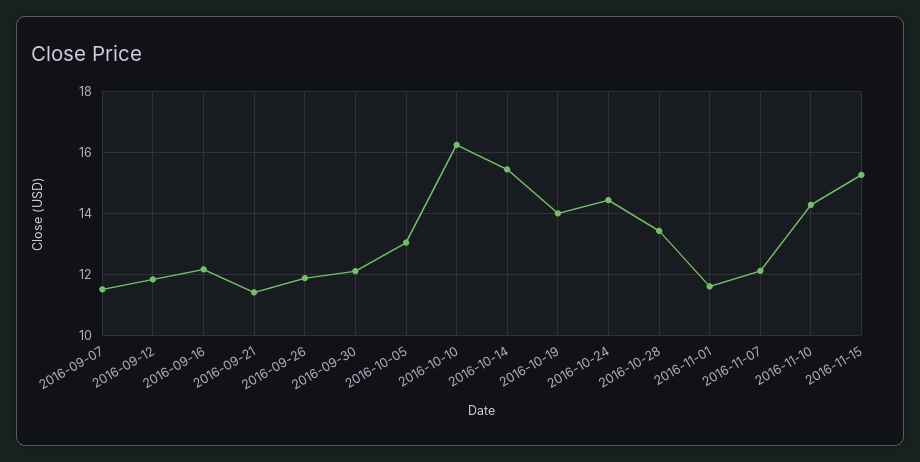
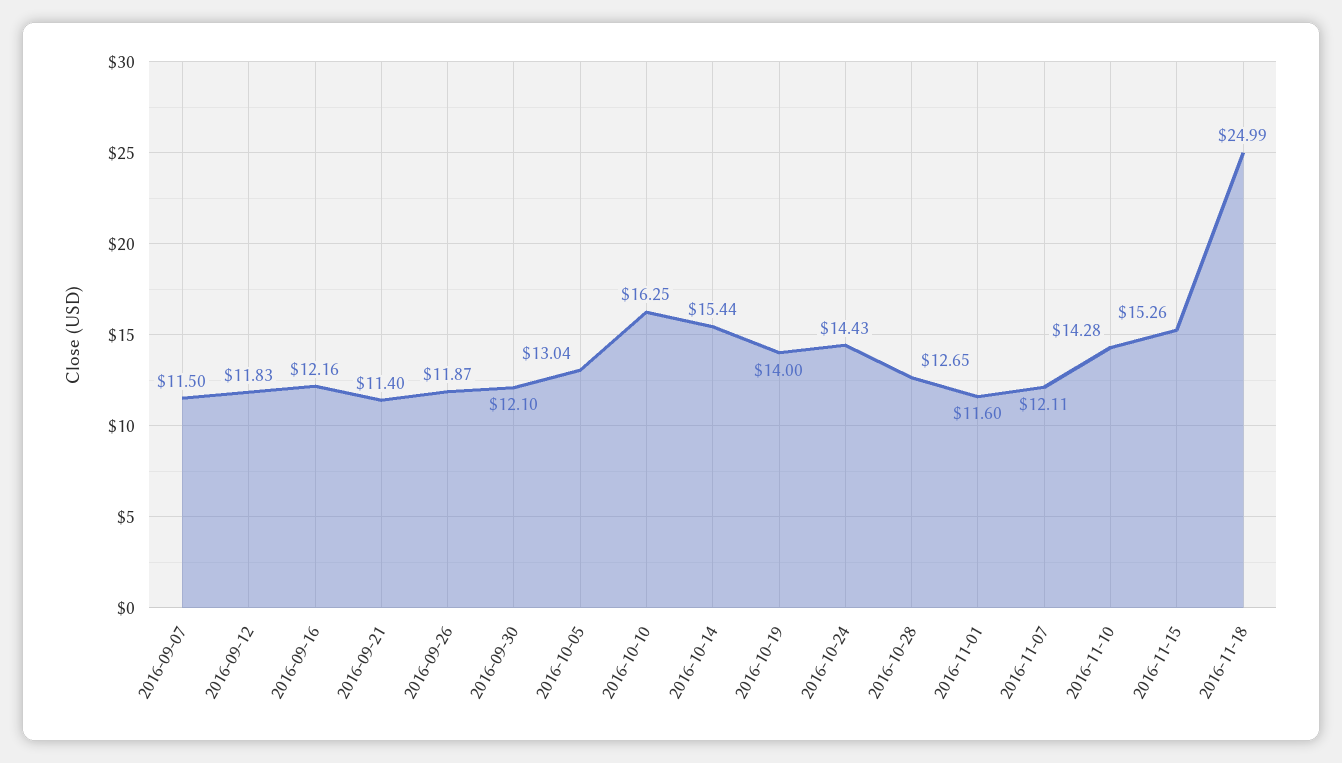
2016-10-28: 13.4 -> 12.65
2016-11-18: none -> 24.99

